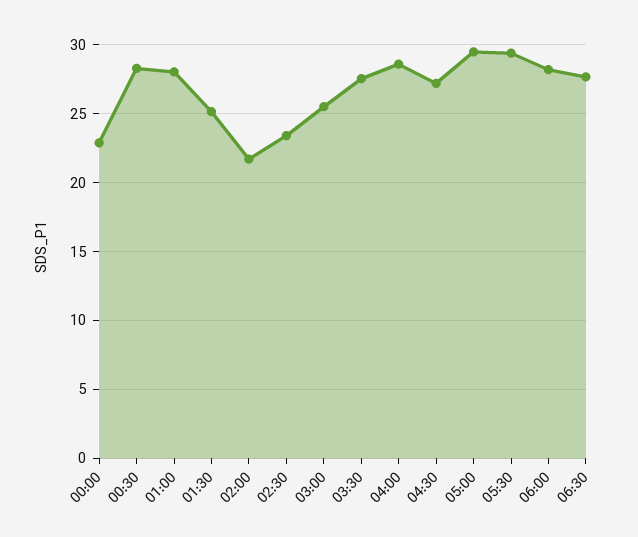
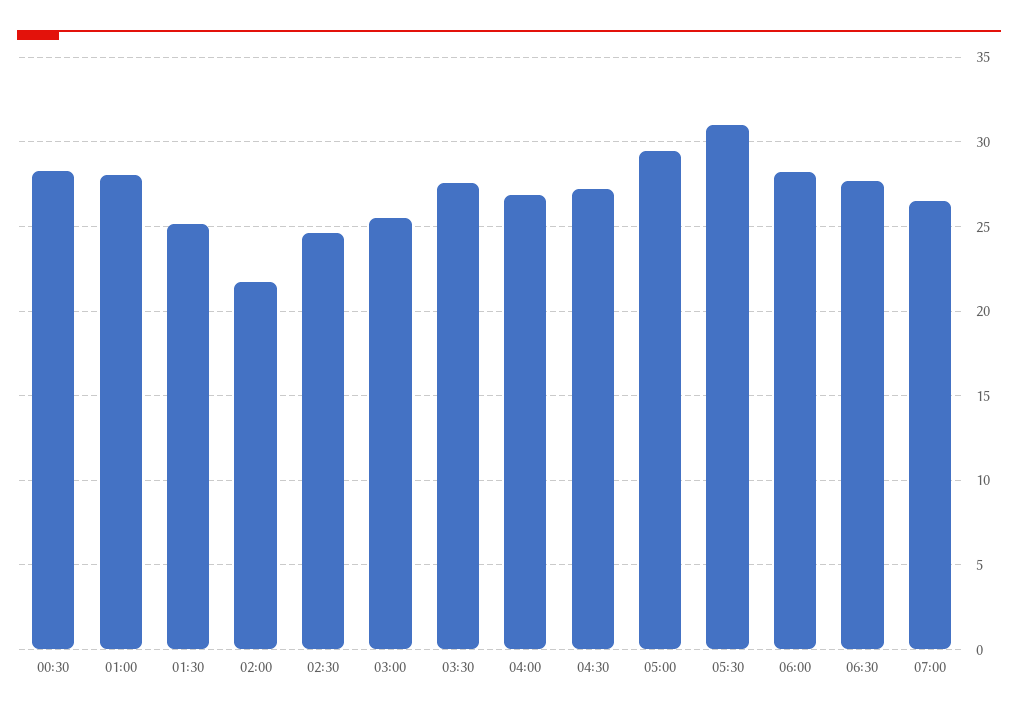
00:00: 23 -> none
02:30: 23.5 -> 24.5
04:00: 28.5 -> 27
05:30: 29.5 -> 31
07:00: none -> 26.5

